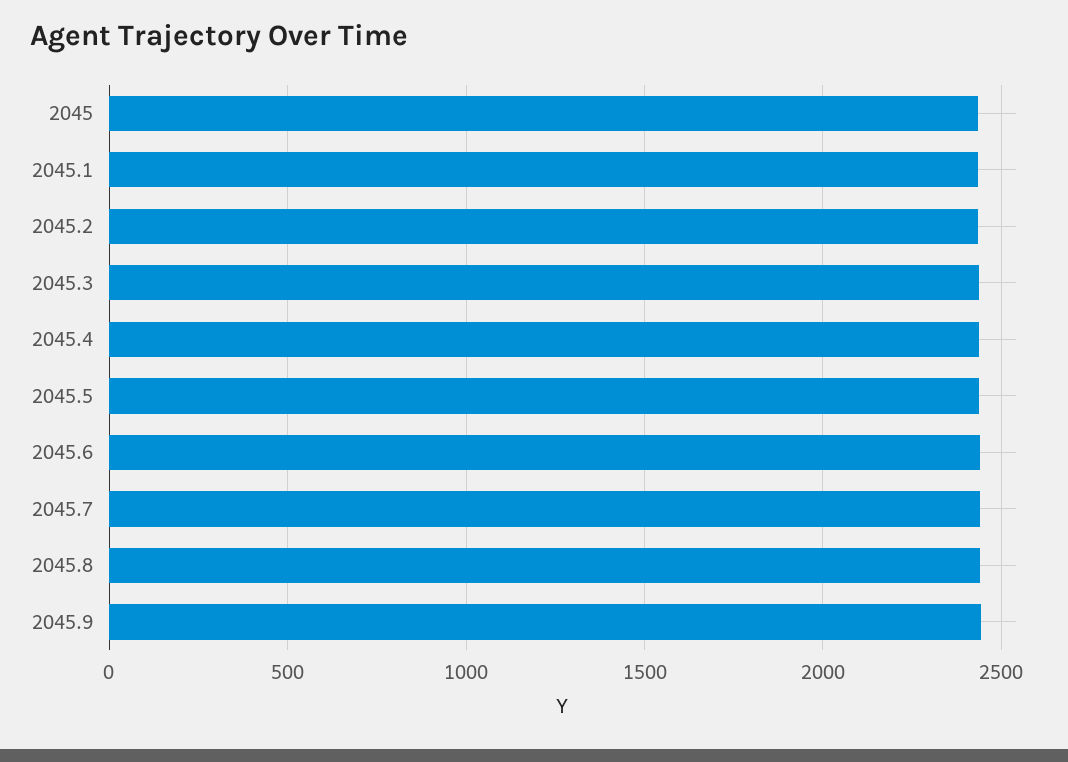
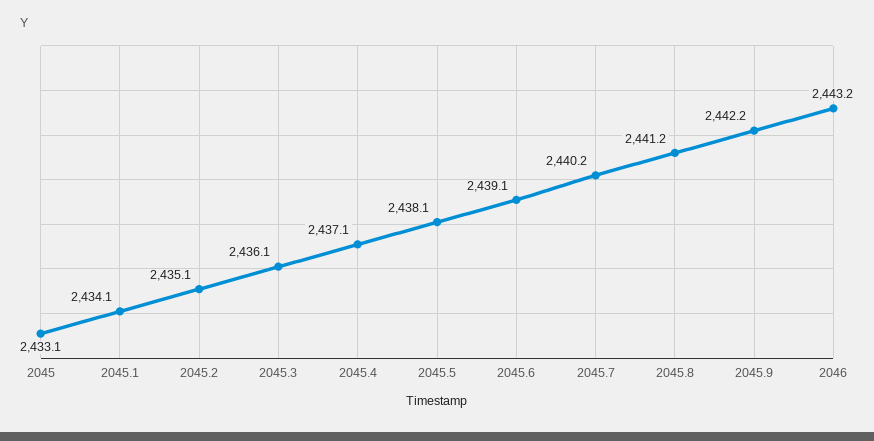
2046: none -> 2443.2

